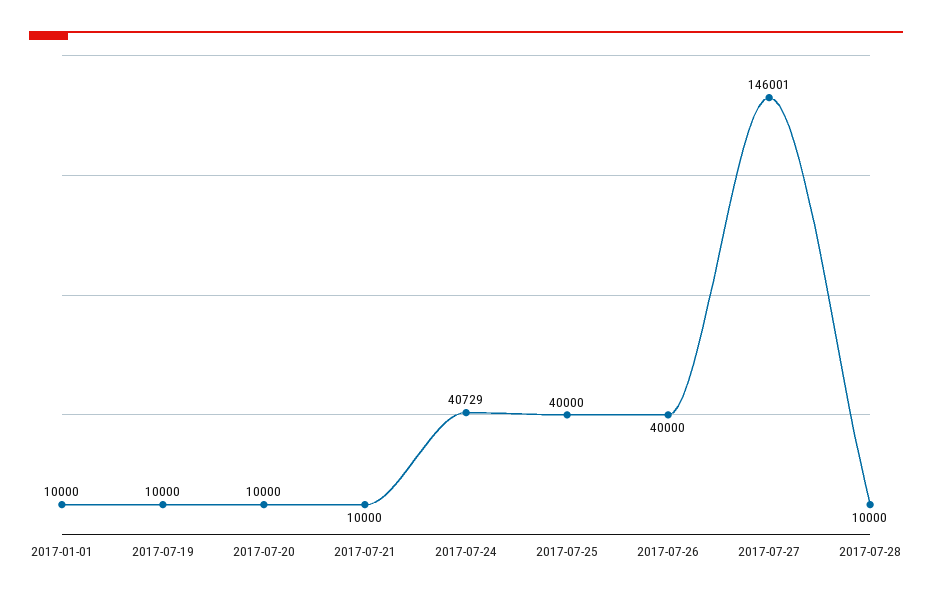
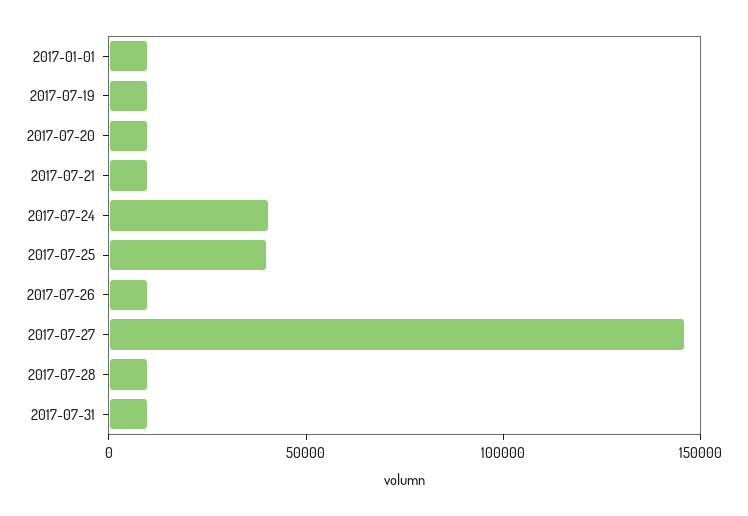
2017-07-26: 40000 -> 10000
2017-07-31: none -> 10000

